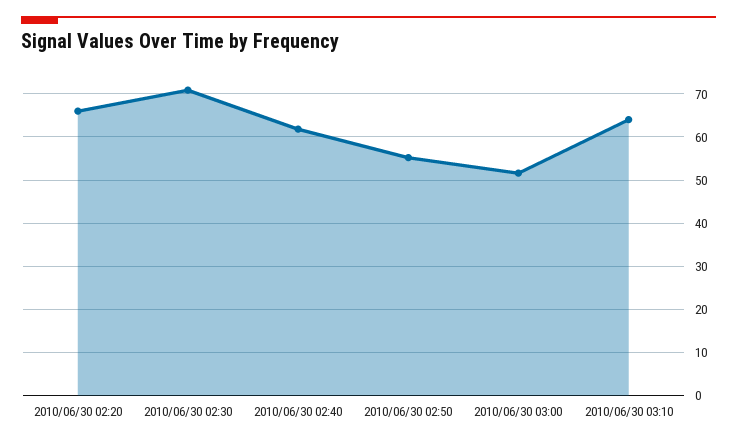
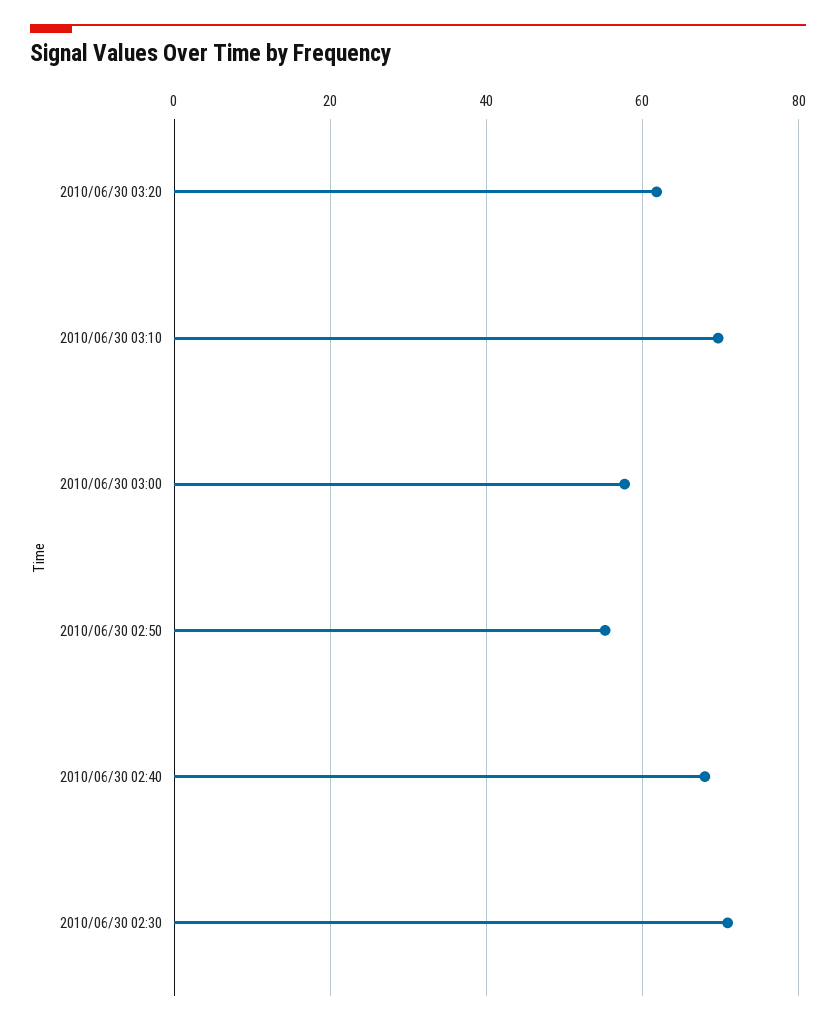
2010/06/30 02:20: 66 -> none
2010/06/30 02:40: 62 -> 68
2010/06/30 03:00: 52 -> 58
2010/06/30 03:10: 64 -> 70
2010/06/30 03:20: none -> 62

